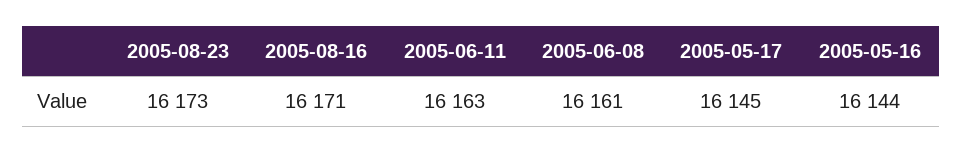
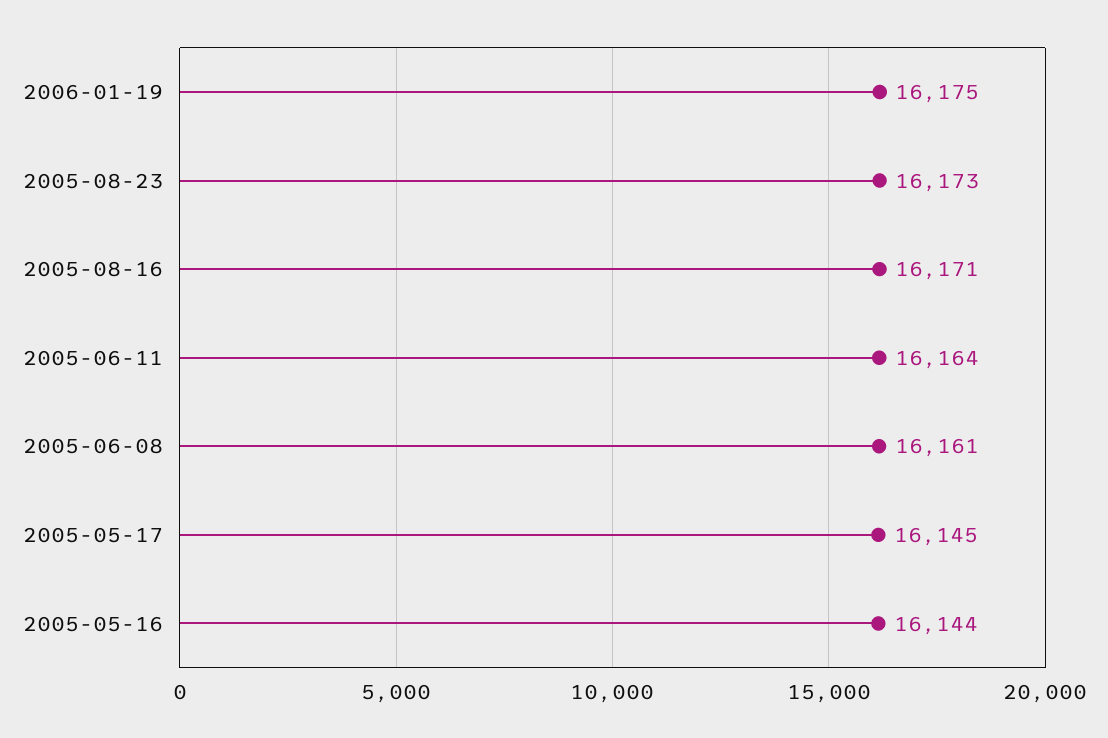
2005-06-11: 16163 -> 16164
2006-01-19: none -> 16175

